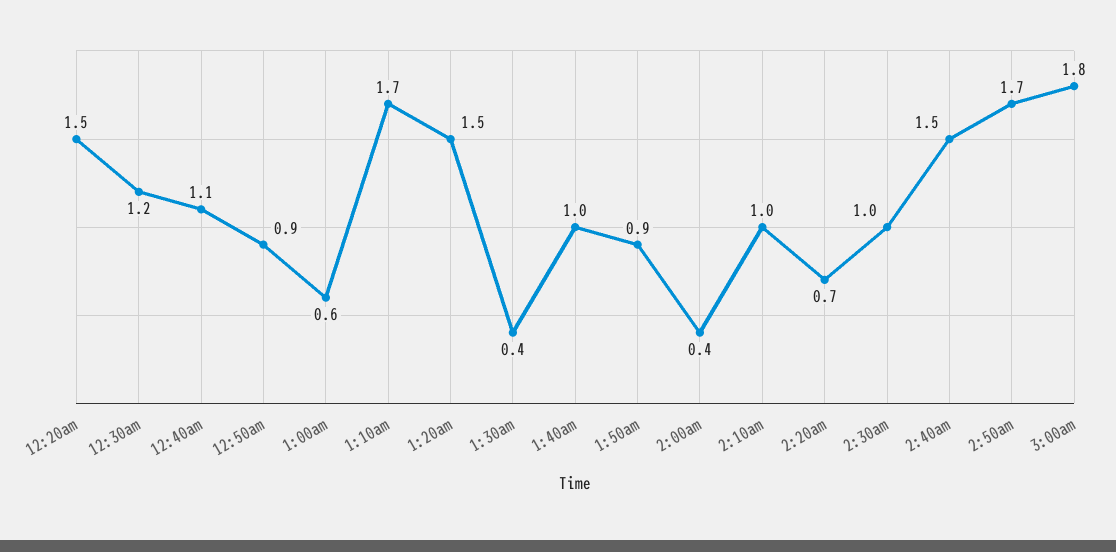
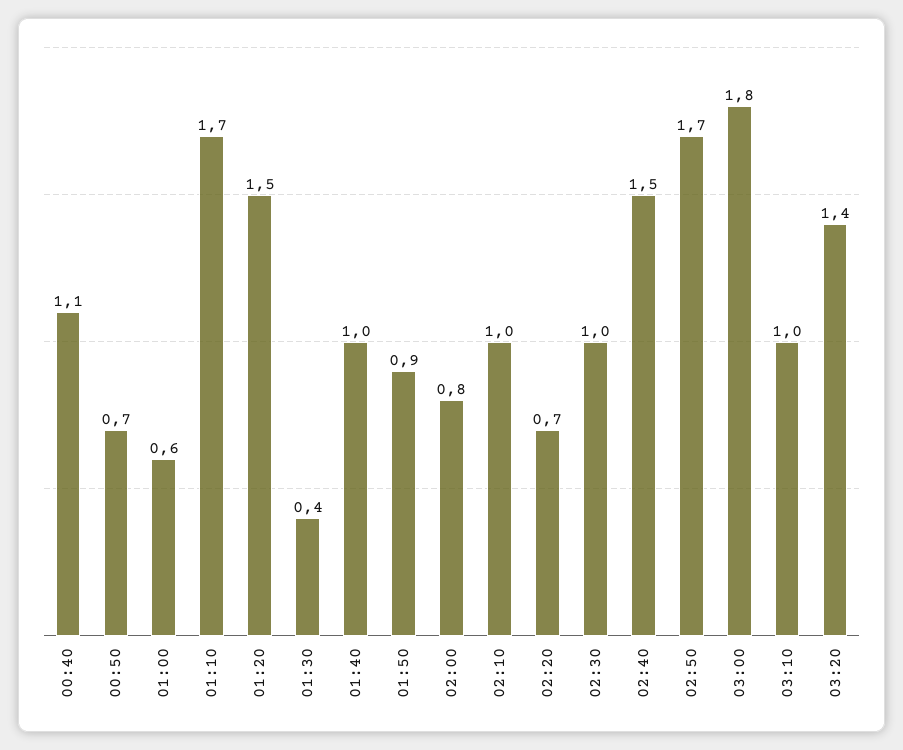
12:20am: 1.5 -> none
12:30am: 1.2 -> none
12:50am: 0.9 -> 0.7
2:00am: 0.4 -> 0.8
03:10: none -> 1
03:20: none -> 1.4

